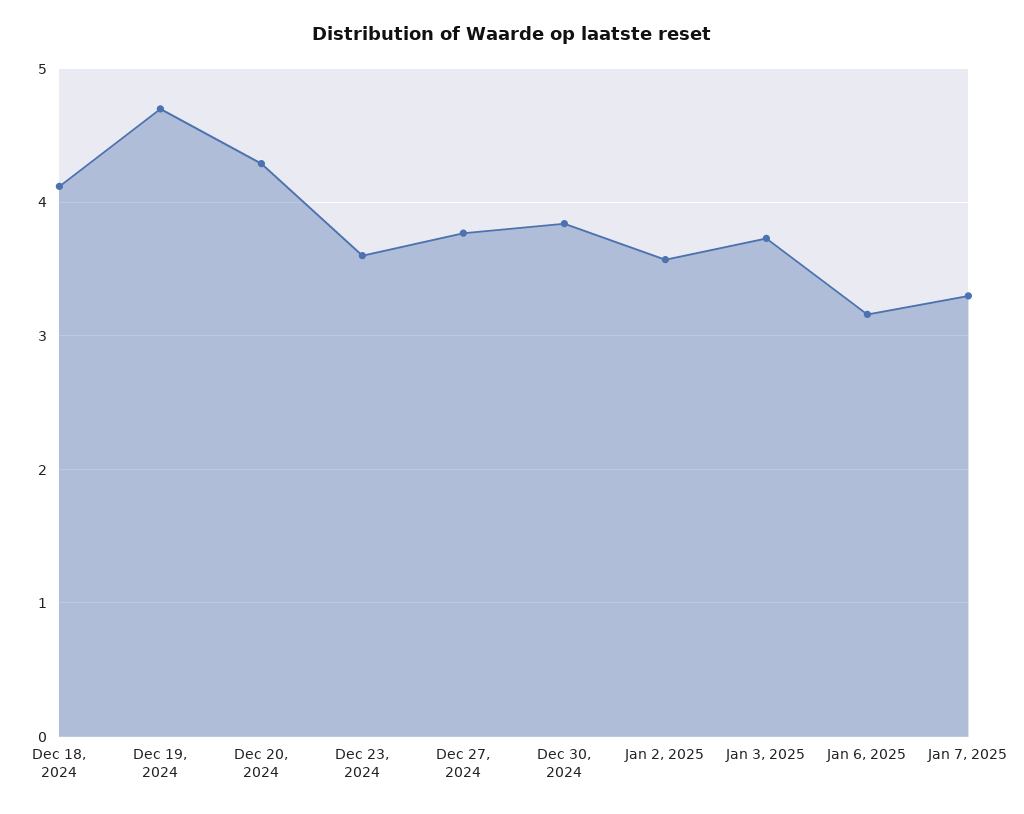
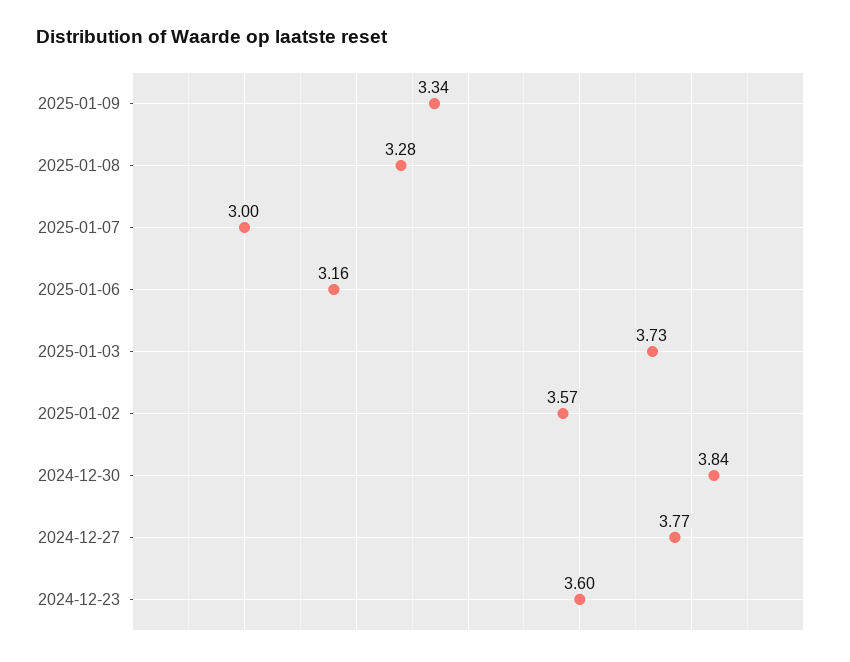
Dec 18, 2024: 4.1 -> none
Dec 19, 2024: 4.7 -> none
Dec 20, 2024: 4.3 -> none
Jan 7, 2025: 3.3 -> 3
2025-01-09: none -> 3.34
2025-01-08: none -> 3.28

